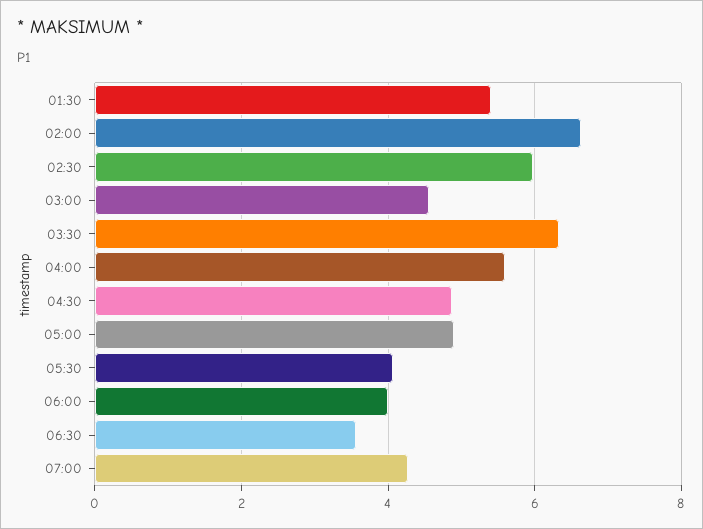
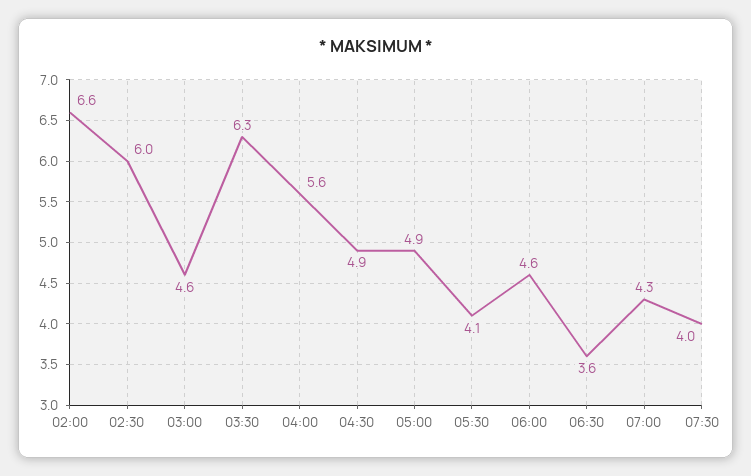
01:30: 5.4 -> none
06:00: 4 -> 4.6
07:30: none -> 4

